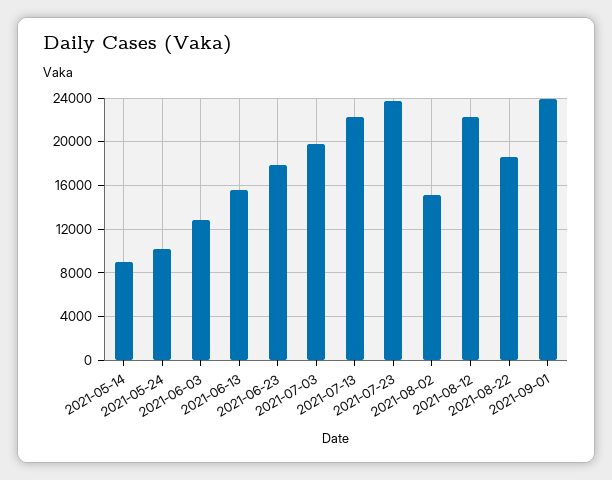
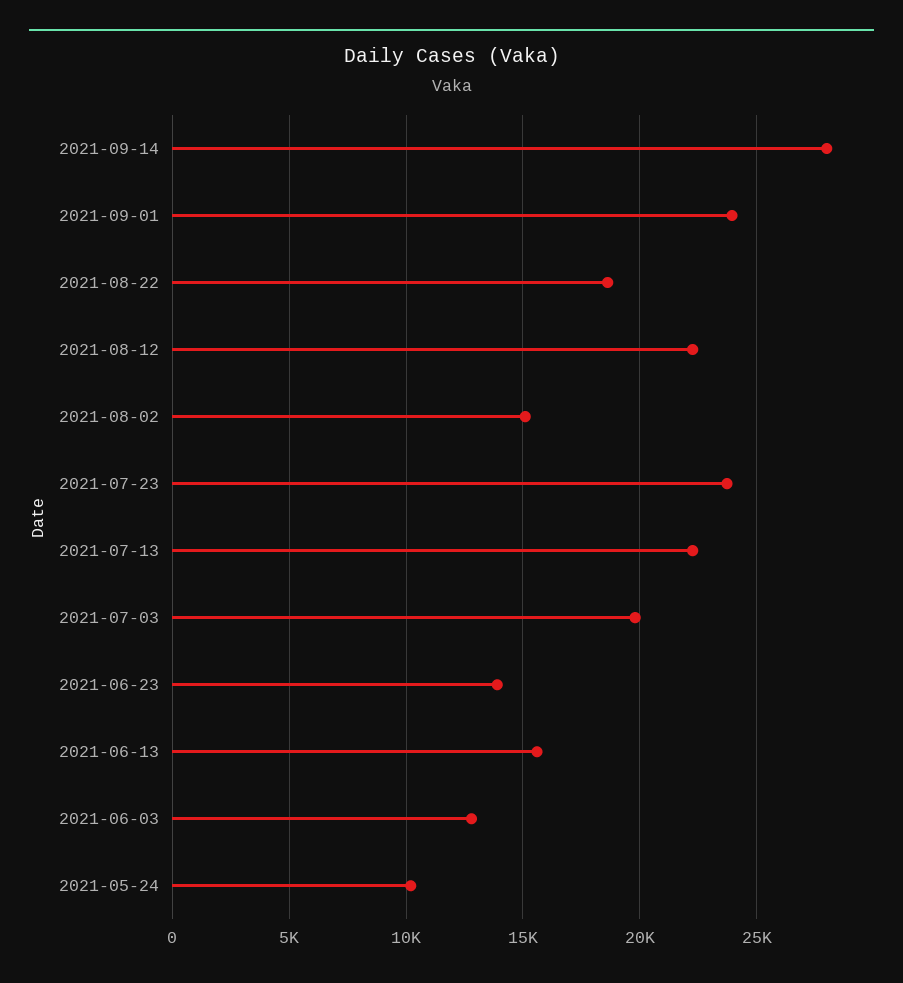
2021-05-14: 9000 -> none
2021-06-23: 18000 -> 14000
2021-09-14: none -> 28000

